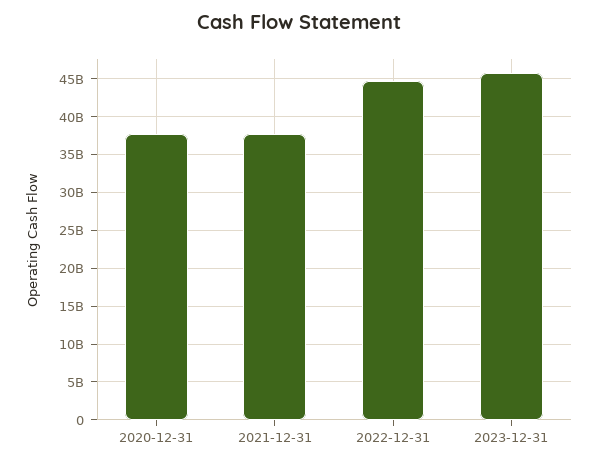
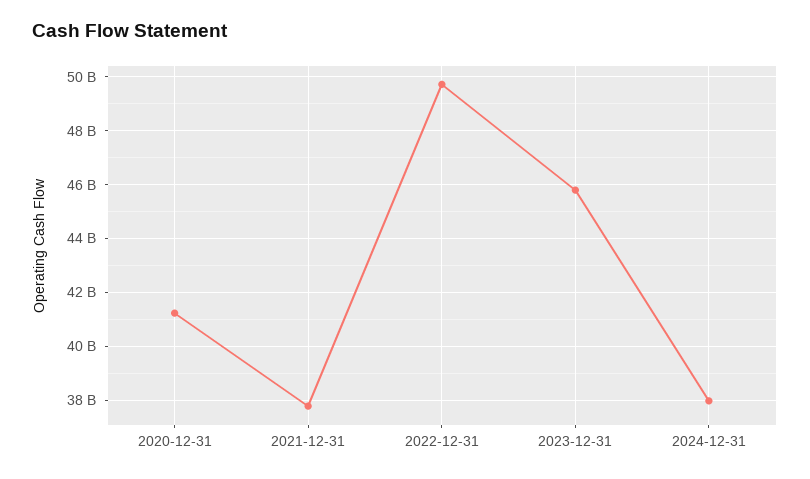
2020-12-31: 38000000000 -> 41250000000
2022-12-31: 45000000000 -> 49750000000
2024-12-31: none -> 38000000000

